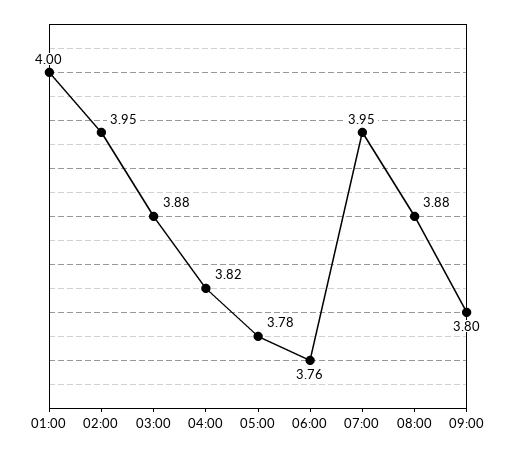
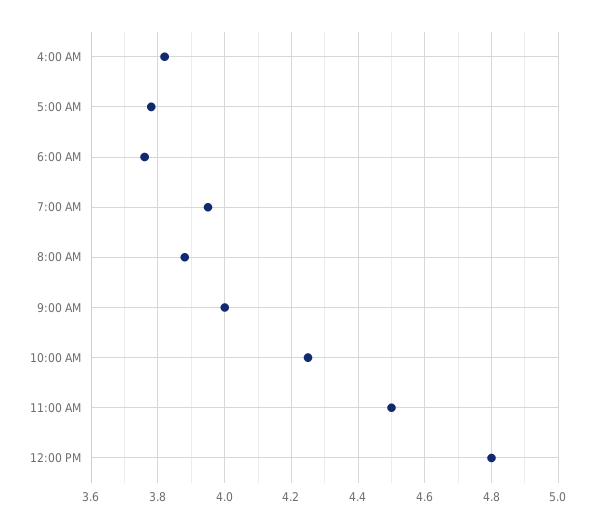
01:00: 4 -> none
02:00: 3.95 -> none
03:00: 3.88 -> none
09:00: 3.8 -> 4
10:00 AM: none -> 4.25
11:00 AM: none -> 4.5
12:00 PM: none -> 4.8

